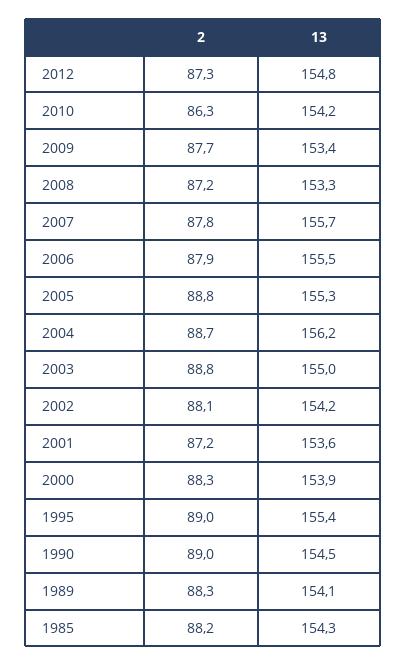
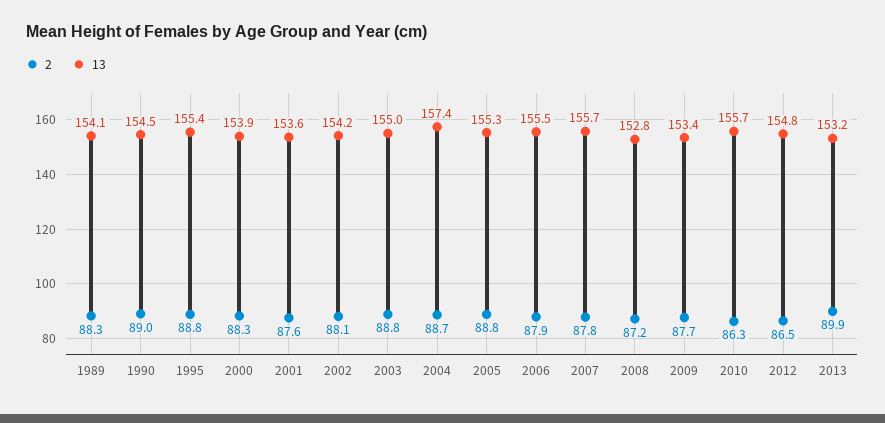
2, 2012: 87.3 -> 86.5
13, 2010: 154.2 -> 155.7
13, 2008: 153.3 -> 152.8
13, 2004: 156.2 -> 157.4
2, 2001: 87.2 -> 87.6
2, 1995: 89 -> 88.8
2, 1985: 88.2 -> none
13, 1985: 154.3 -> none
2, 2013: none -> 89.9
13, 2013: none -> 153.2

